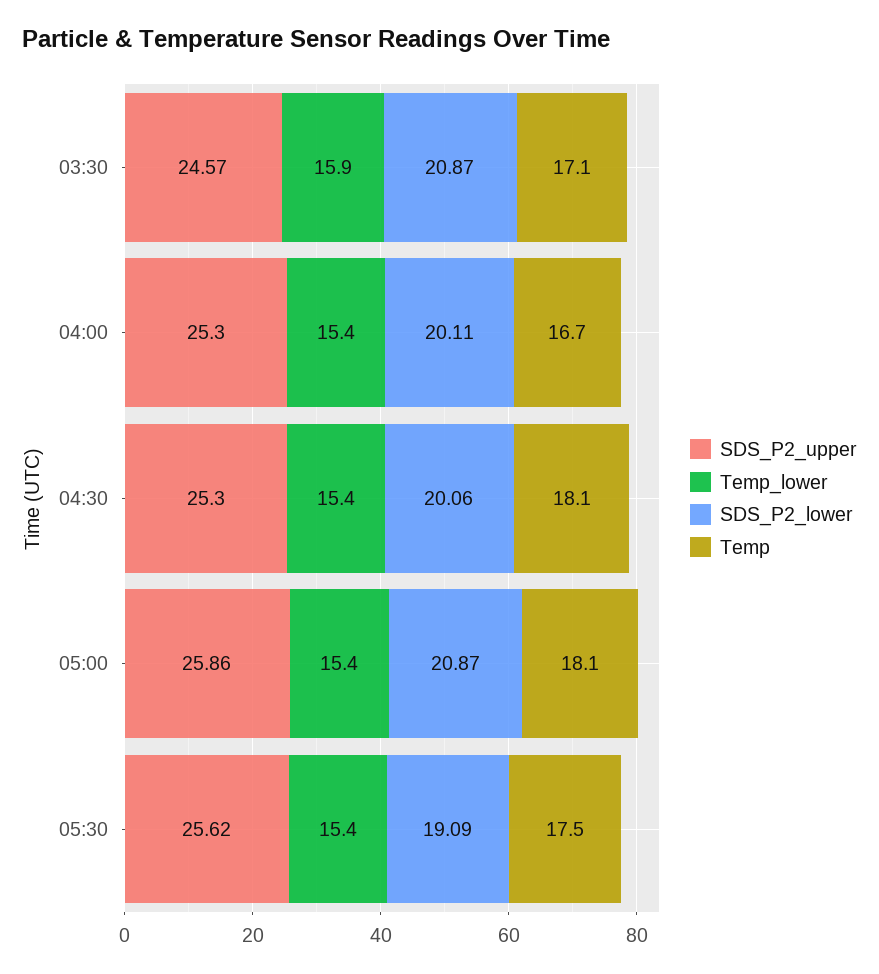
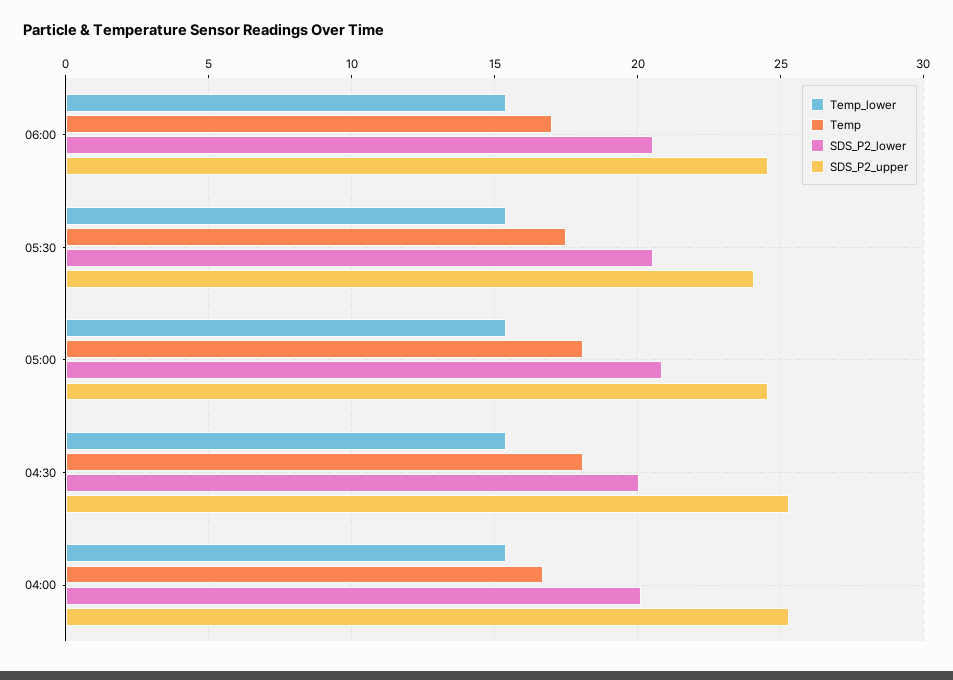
SDS_P2_upper, 03:30: 24.57 -> none
Temp_lower, 03:30: 15.9 -> none
SDS_P2_lower, 03:30: 20.87 -> none
Temp, 03:30: 17.1 -> none
SDS_P2_upper, 05:00: 25.86 -> 24.5
SDS_P2_upper, 05:30: 25.62 -> 24
SDS_P2_lower, 05:30: 19.09 -> 20.5
Temp_lower, 06:00: none -> 15.5
Temp, 06:00: none -> 17
SDS_P2_lower, 06:00: none -> 20.5
SDS_P2_upper, 06:00: none -> 24.5

